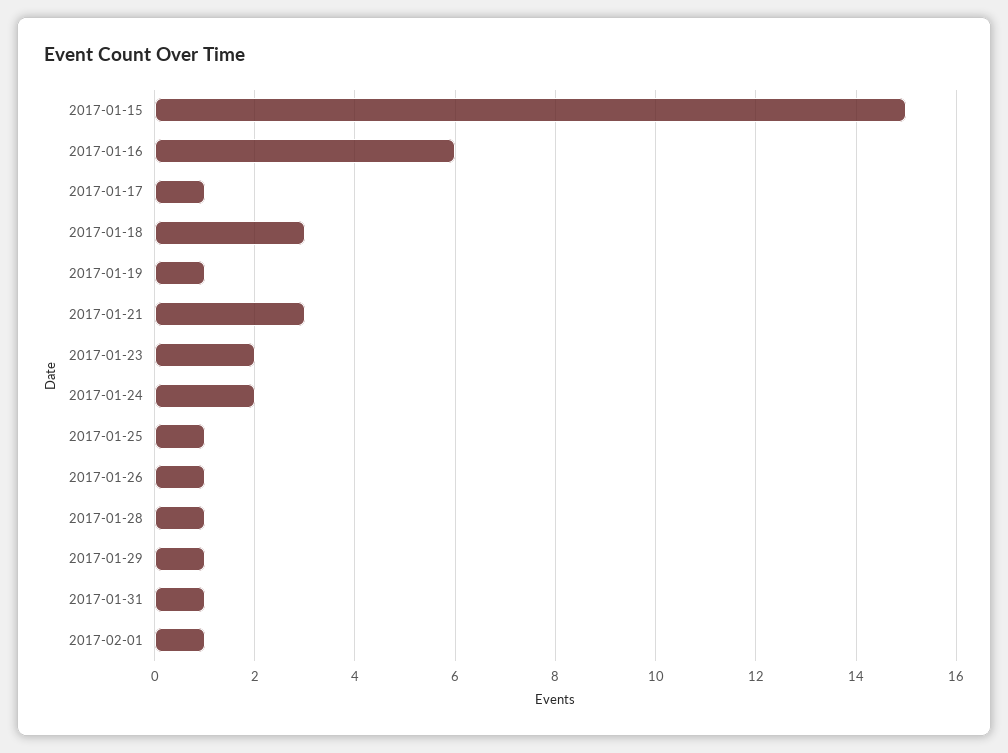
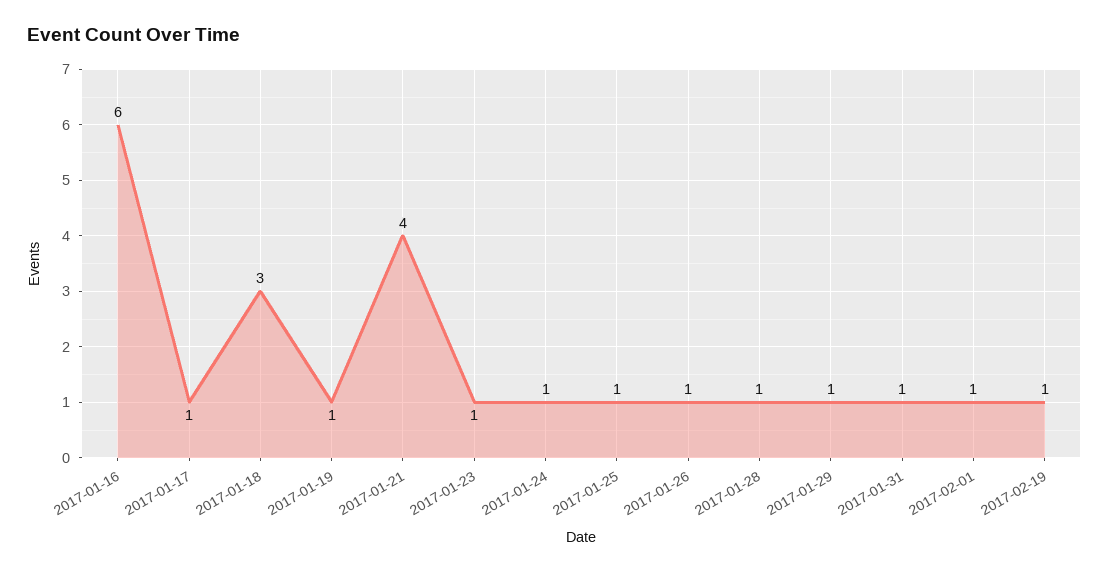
2017-01-15: 15 -> none
2017-01-21: 3 -> 4
2017-01-23: 2 -> 1
2017-01-24: 2 -> 1
2017-02-19: none -> 1

